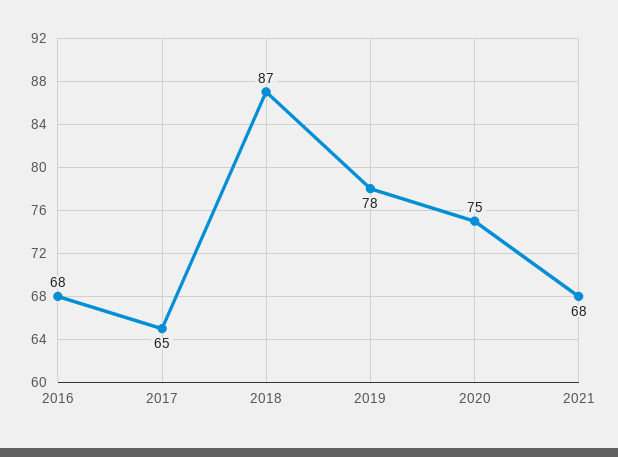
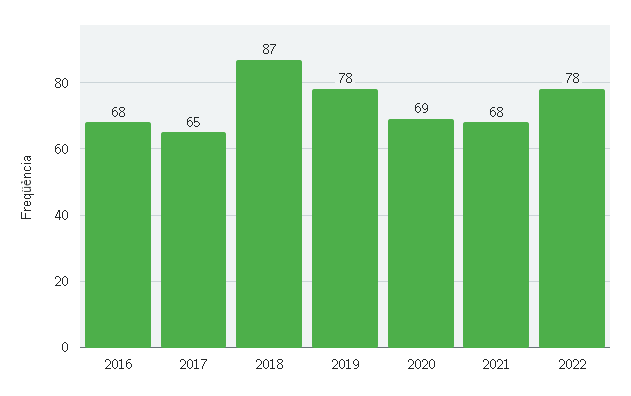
2020: 75 -> 69
2022: none -> 78

